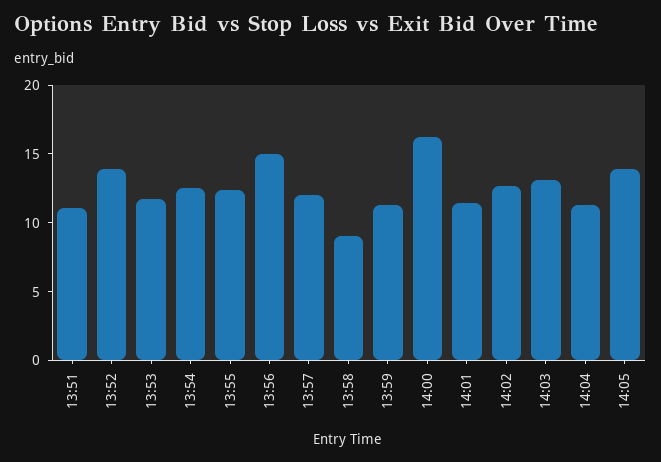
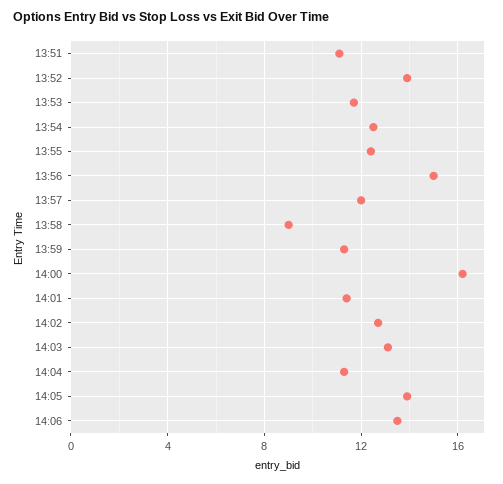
14:06: none -> 13.5

